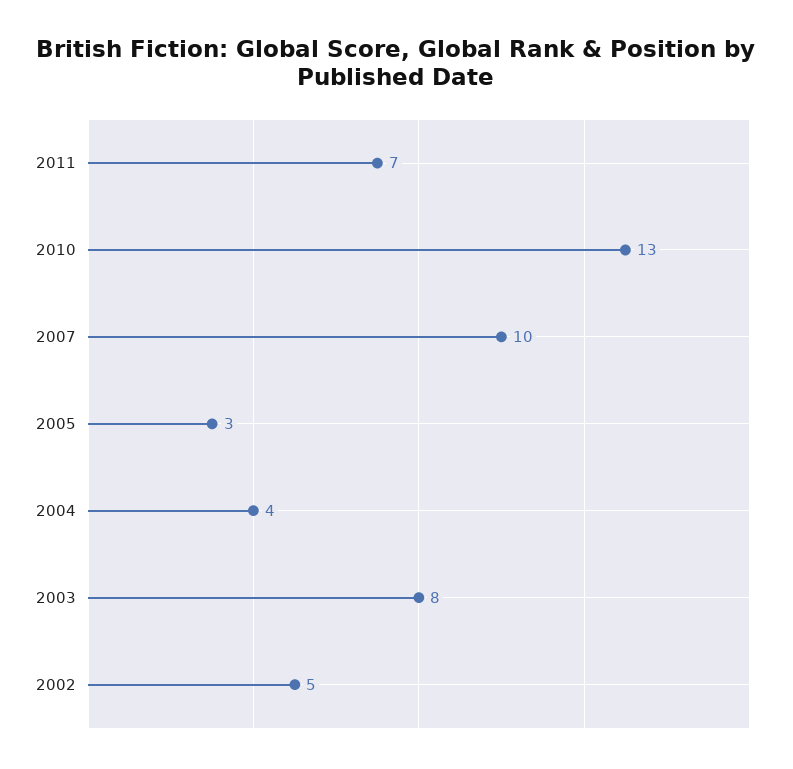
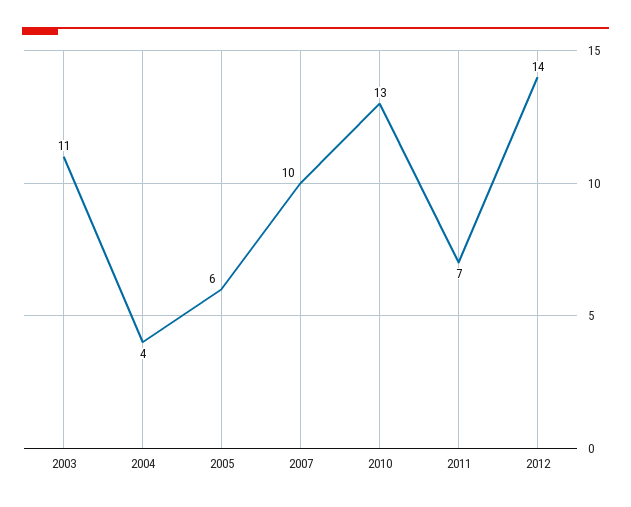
2005: 3 -> 6
2003: 8 -> 11
2002: 5 -> none
2012: none -> 14

